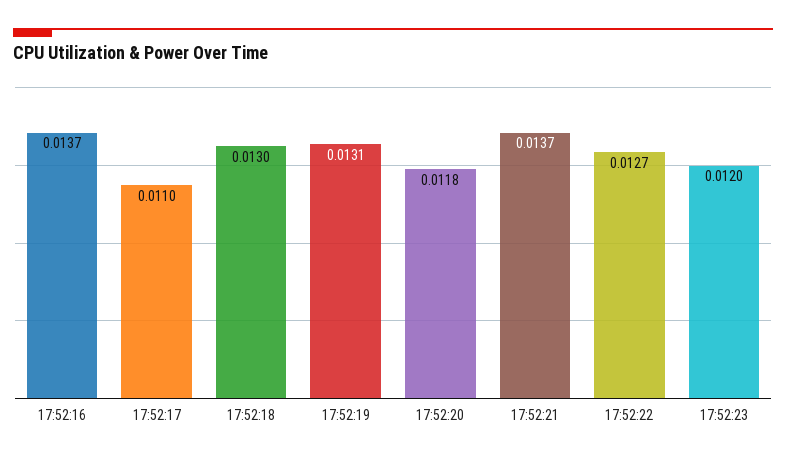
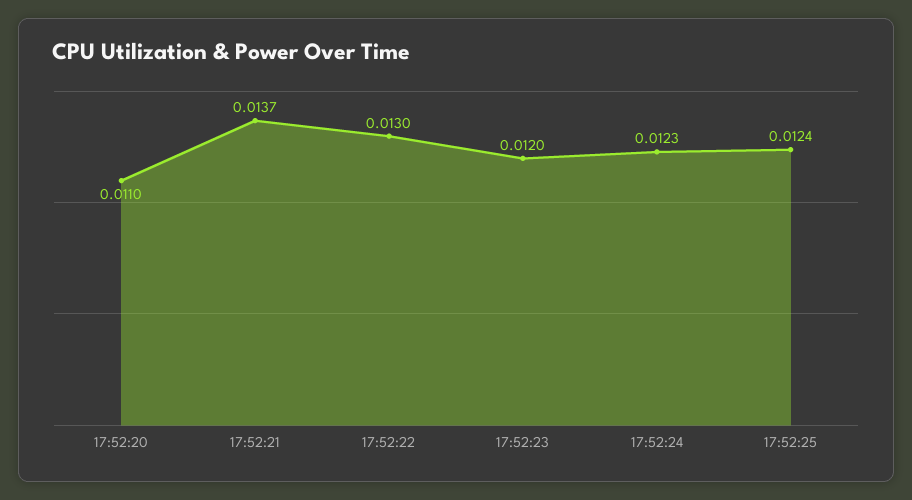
17:52:16: 0.0137 -> none
17:52:17: 0.011 -> none
17:52:18: 0.013 -> none
17:52:19: 0.0131 -> none
17:52:20: 0.0118 -> 0.011
17:52:22: 0.0127 -> 0.013
17:52:24: none -> 0.0123
17:52:25: none -> 0.0124

